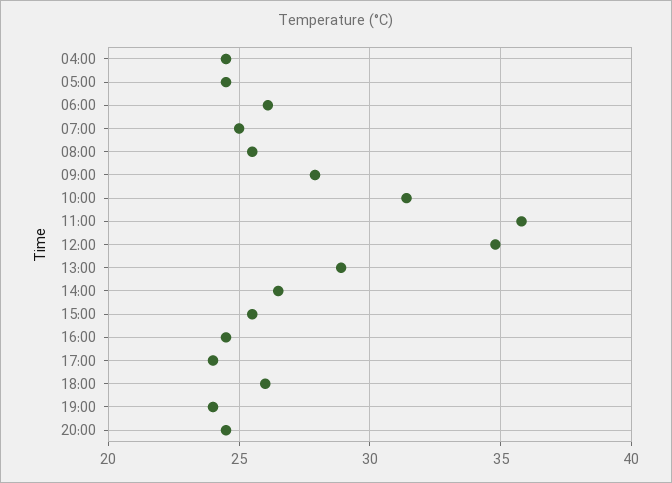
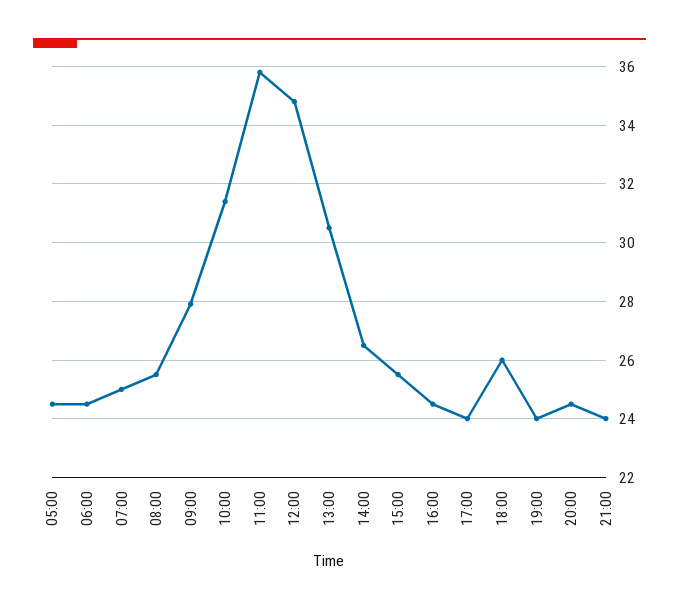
04:00: 24.5 -> none
06:00: 26 -> 24.5
13:00: 29 -> 30.5
21:00: none -> 24

